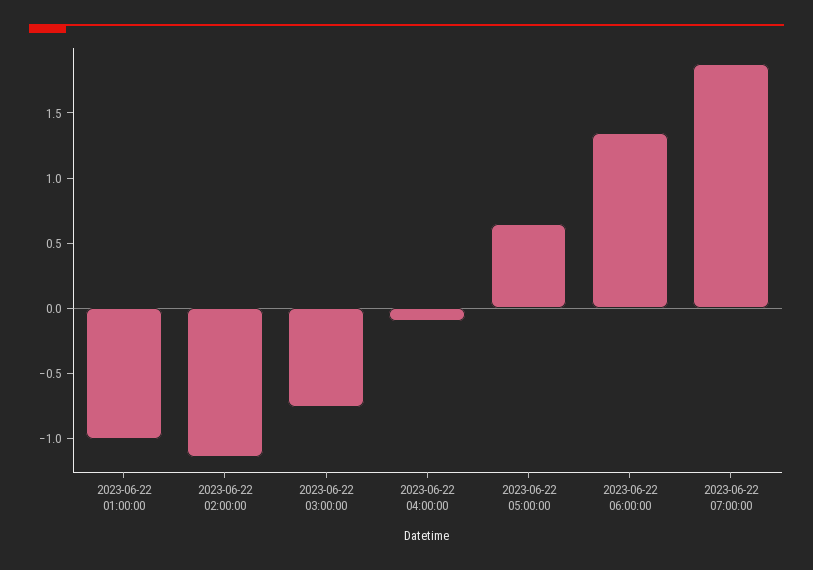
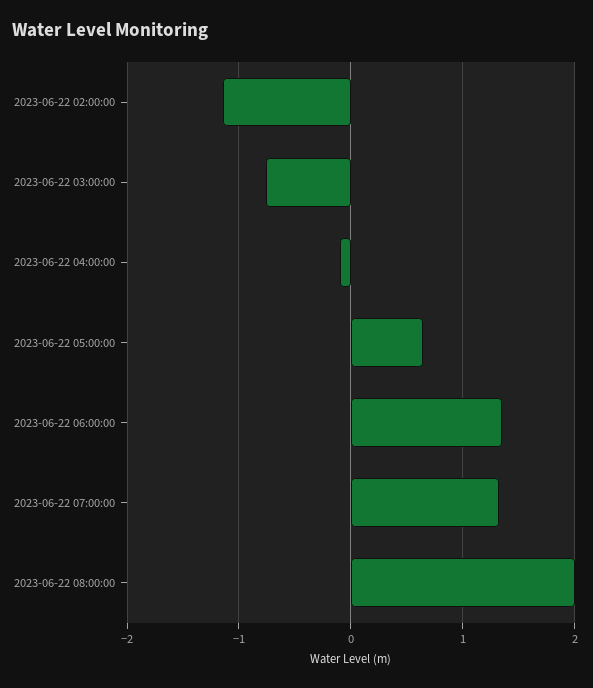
2023-06-22 01:00:00: -1 -> none
2023-06-22 07:00:00: 1.9 -> 1.3
2023-06-22 08:00:00: none -> 2

